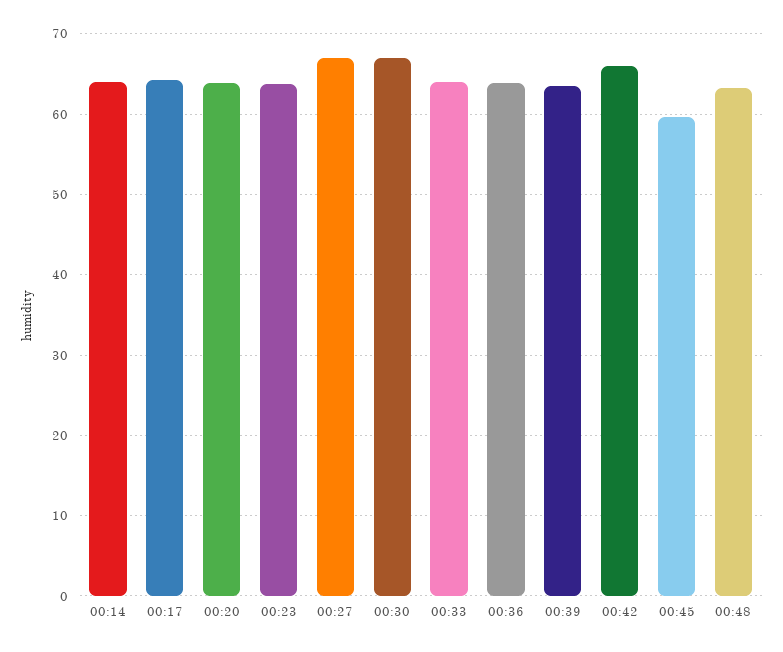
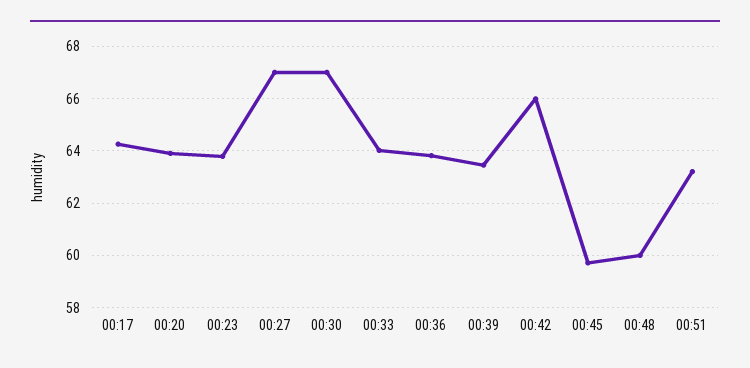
00:14: 64 -> none
00:48: 63 -> 60
00:51: none -> 63.25

